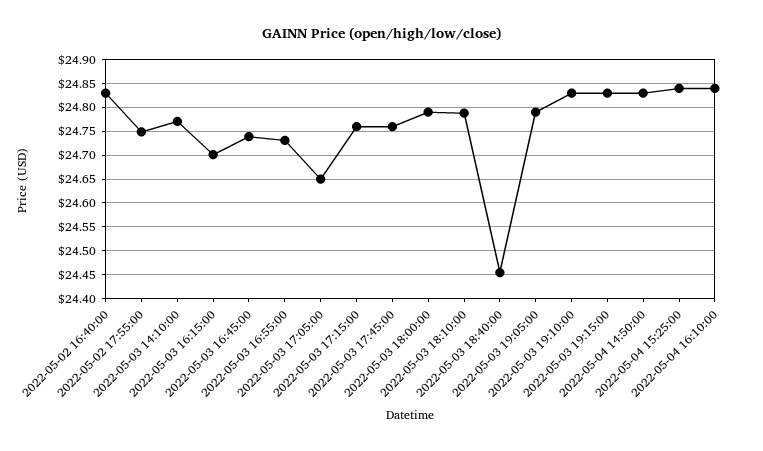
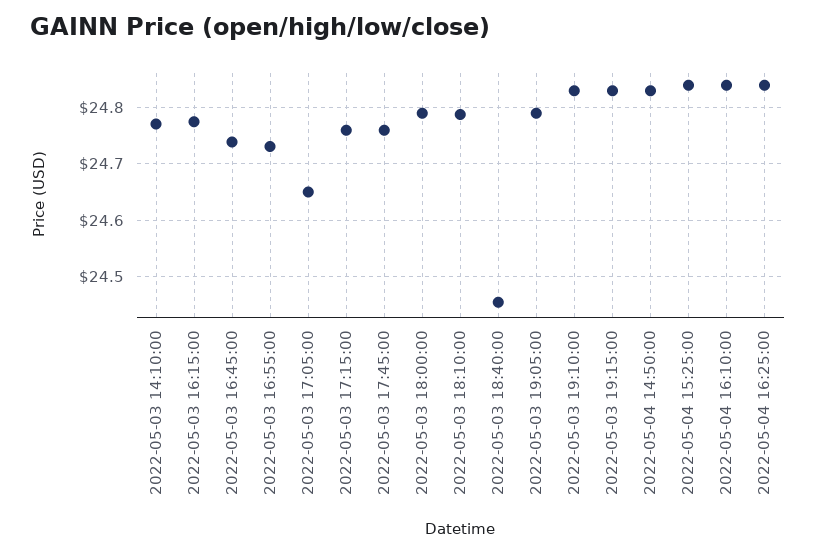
2022-05-02 16:40:00: 24.825 -> none
2022-05-02 17:55:00: 24.75 -> none
2022-05-03 16:15:00: 24.7 -> 24.78
2022-05-04 16:25:00: none -> 24.84

